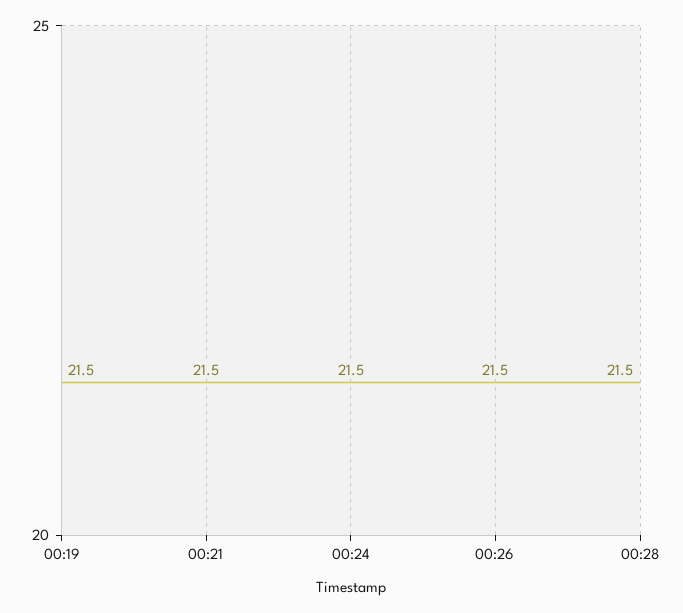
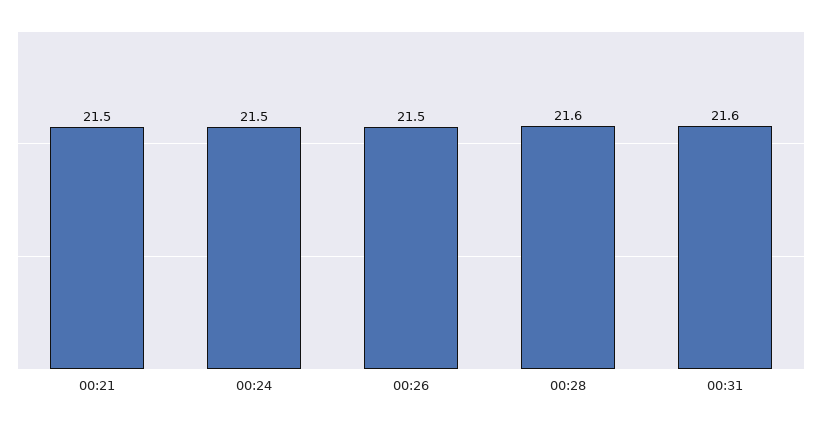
00:19: 21.5 -> none
00:28: 21.5 -> 21.6
00:31: none -> 21.6

